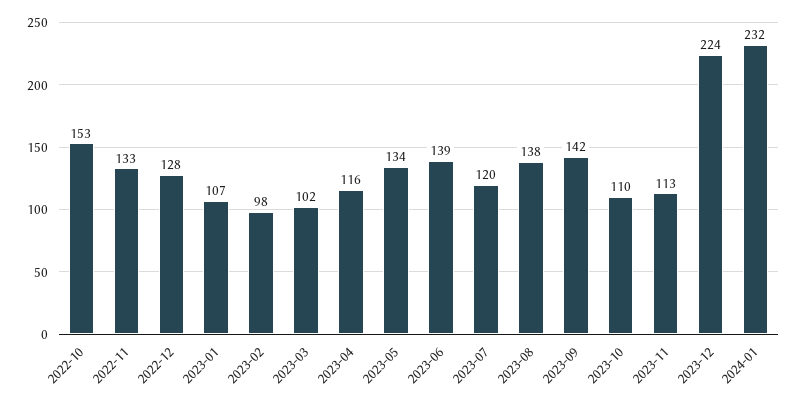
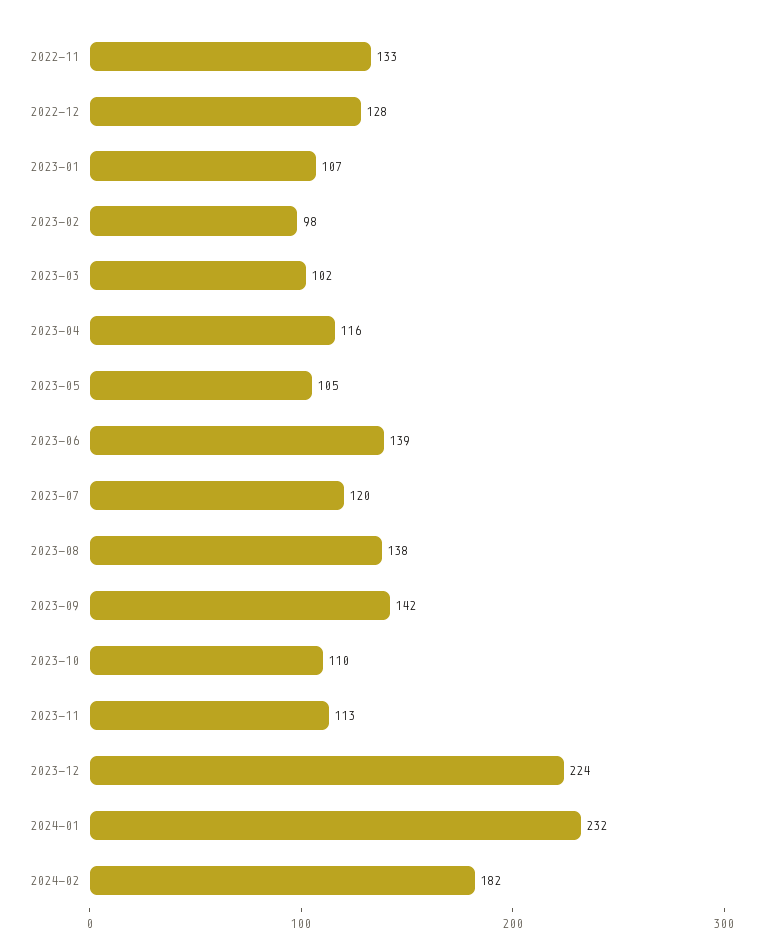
2022-10: 153 -> none
2023-05: 134 -> 105
2024-02: none -> 182

